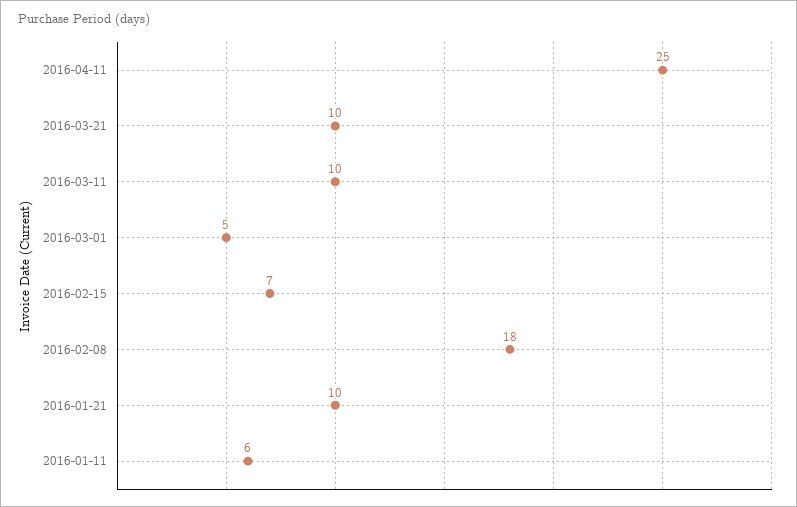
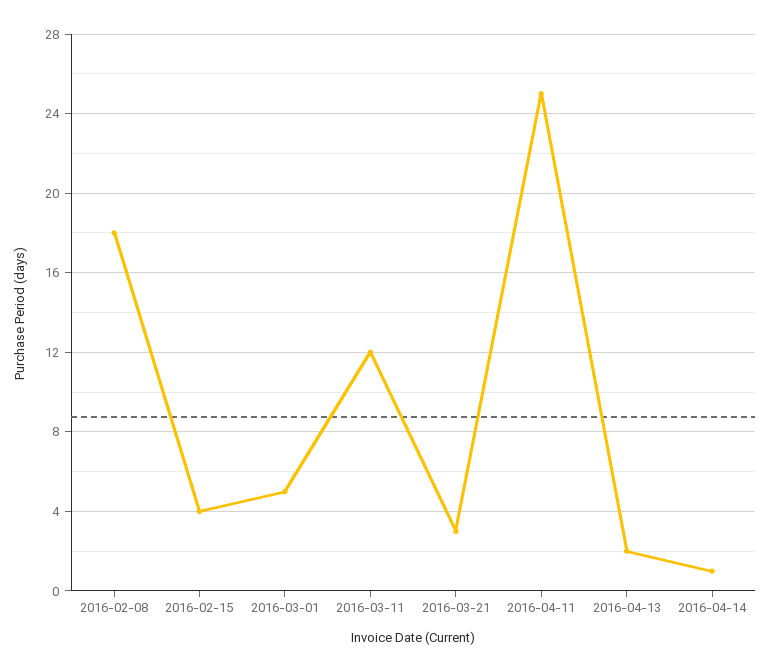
2016-03-21: 10 -> 3
2016-03-11: 10 -> 12
2016-02-15: 7 -> 4
2016-01-21: 10 -> none
2016-01-11: 6 -> none
2016-04-13: none -> 2
2016-04-14: none -> 1

